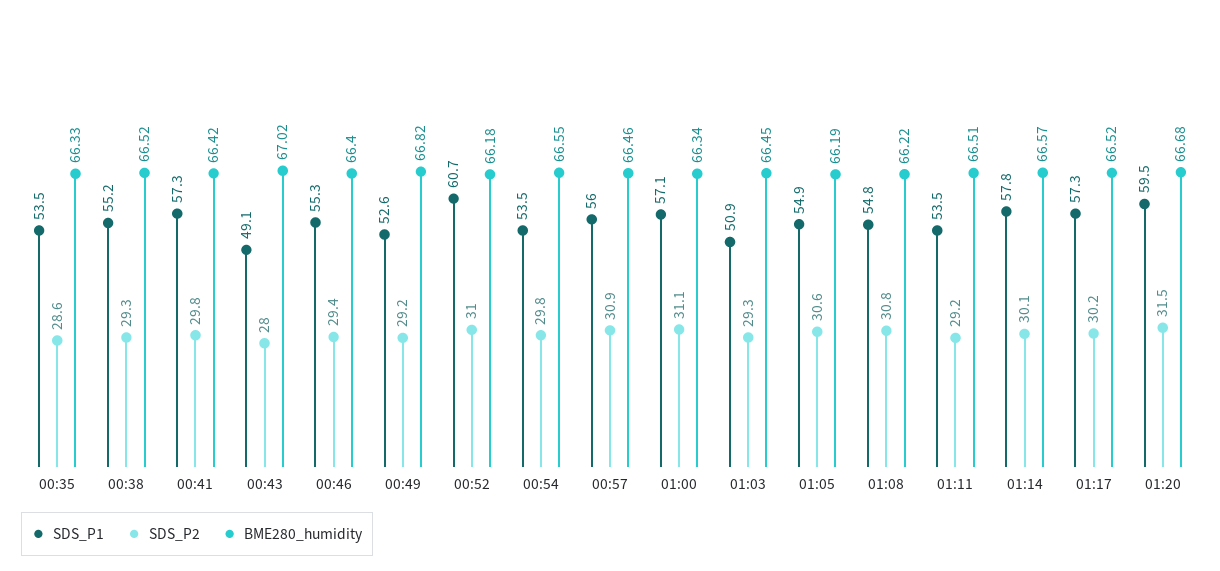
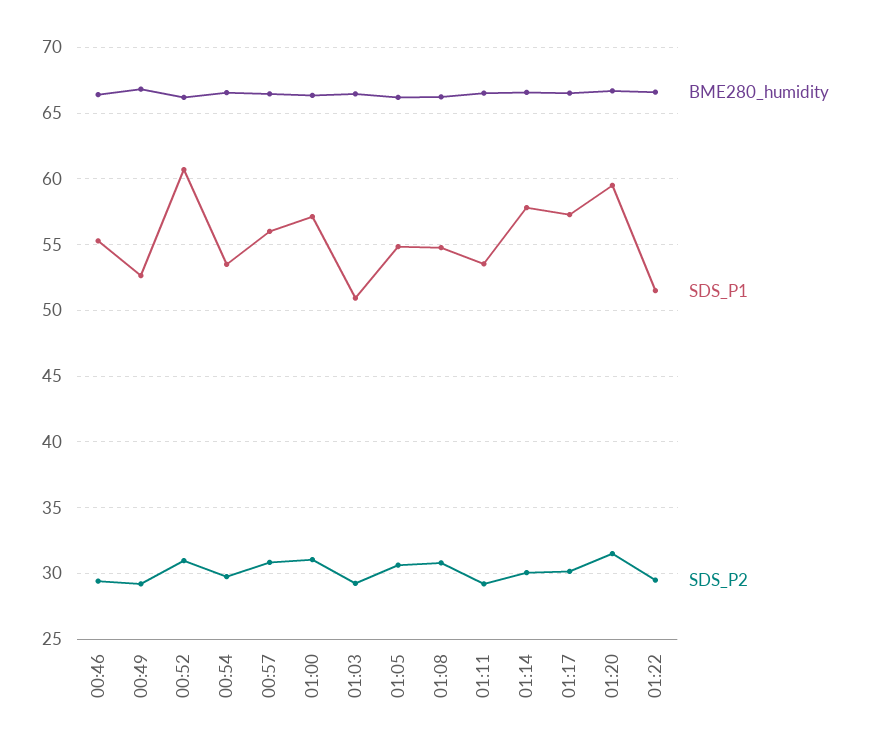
SDS_P1, 00:35: 53.5 -> none
SDS_P2, 00:35: 28.6 -> none
BME280_humidity, 00:35: 66.33 -> none
SDS_P1, 00:38: 55.2 -> none
SDS_P2, 00:38: 29.3 -> none
BME280_humidity, 00:38: 66.52 -> none
SDS_P1, 00:41: 57.3 -> none
SDS_P2, 00:41: 29.8 -> none
BME280_humidity, 00:41: 66.42 -> none
SDS_P1, 00:43: 49.1 -> none
SDS_P2, 00:43: 28 -> none
BME280_humidity, 00:43: 67.02 -> none
BME280_humidity, 01:22: none -> 66.5
SDS_P1, 01:22: none -> 51.5
SDS_P2, 01:22: none -> 29.5

